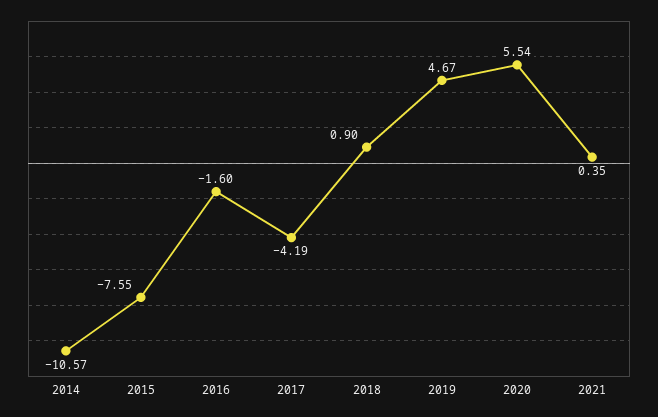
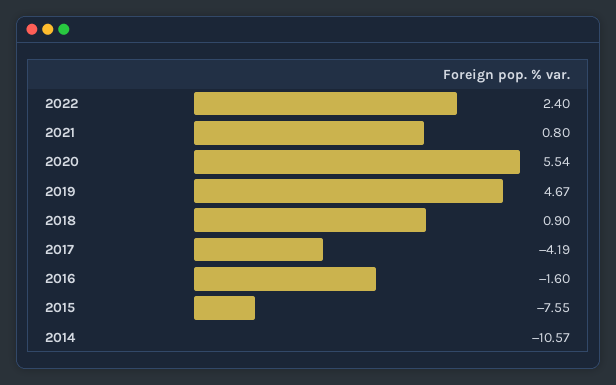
2021: 0.35 -> 0.8
2022: none -> 2.4

